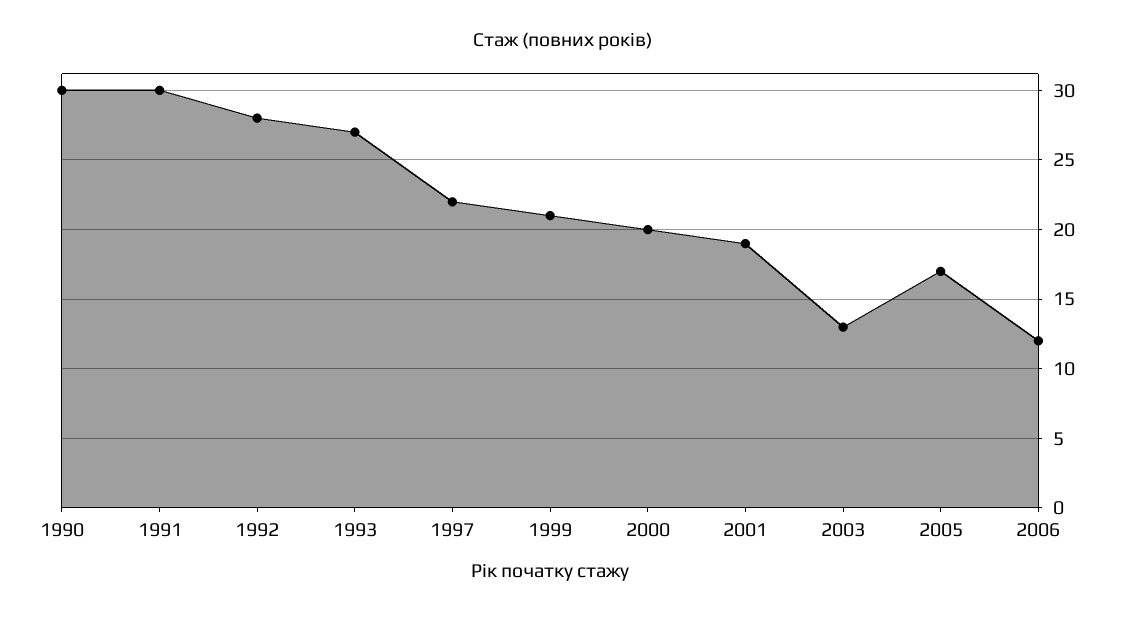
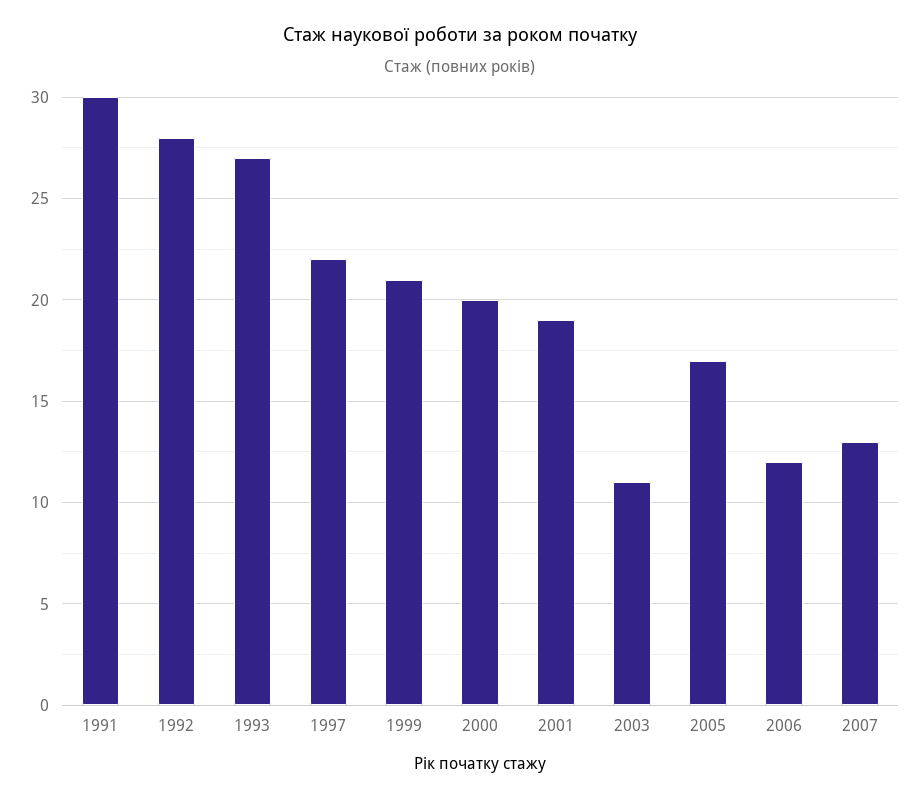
1990: 30 -> none
2003: 13 -> 11
2007: none -> 13

